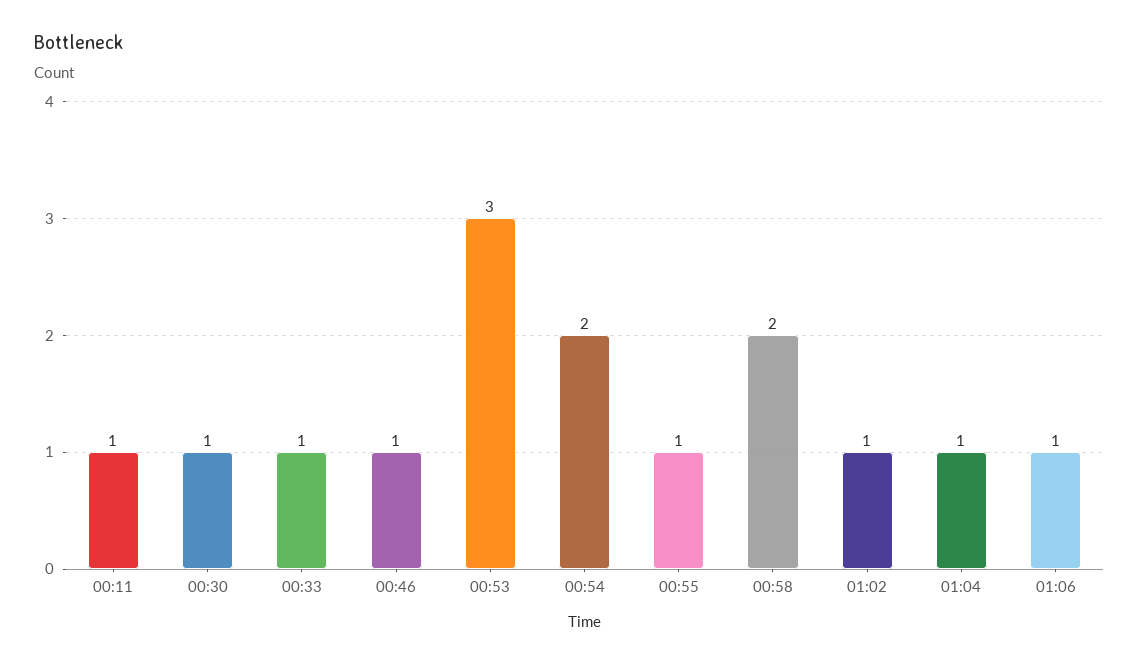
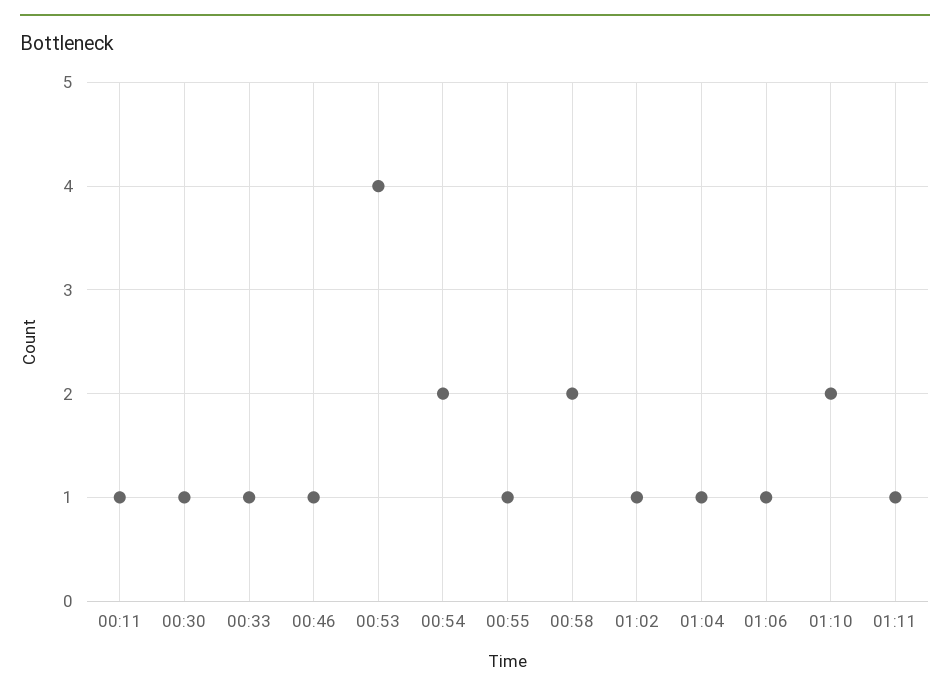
00:53: 3 -> 4
01:10: none -> 2
01:11: none -> 1

